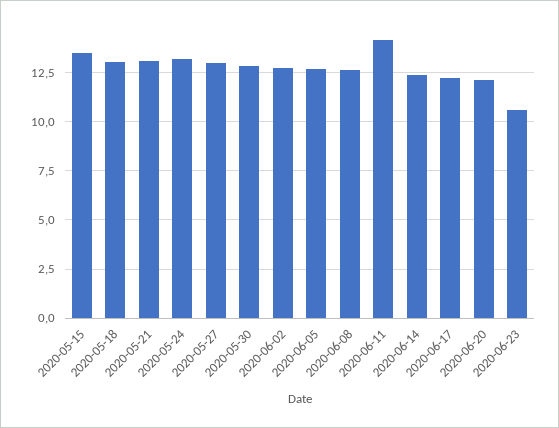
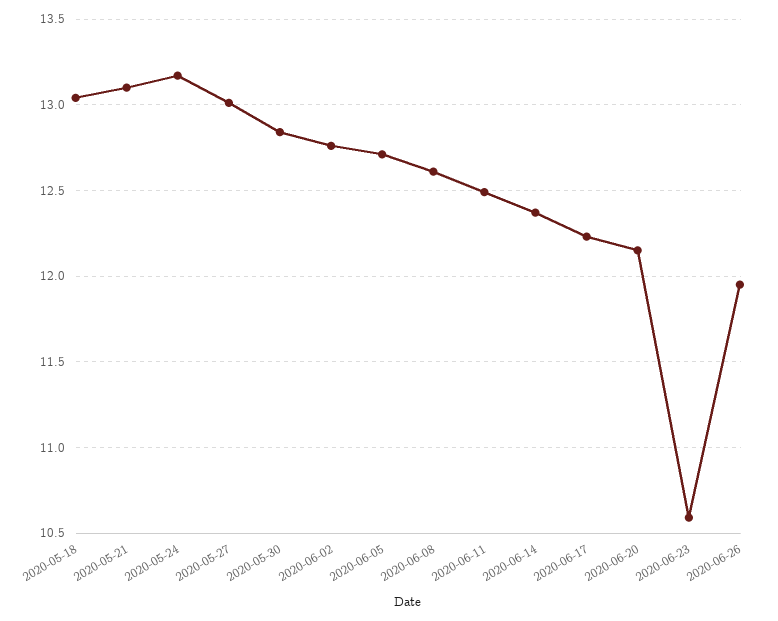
2020-05-15: 13.5 -> none
2020-06-11: 14 -> 12.5
2020-06-26: none -> 11.95

